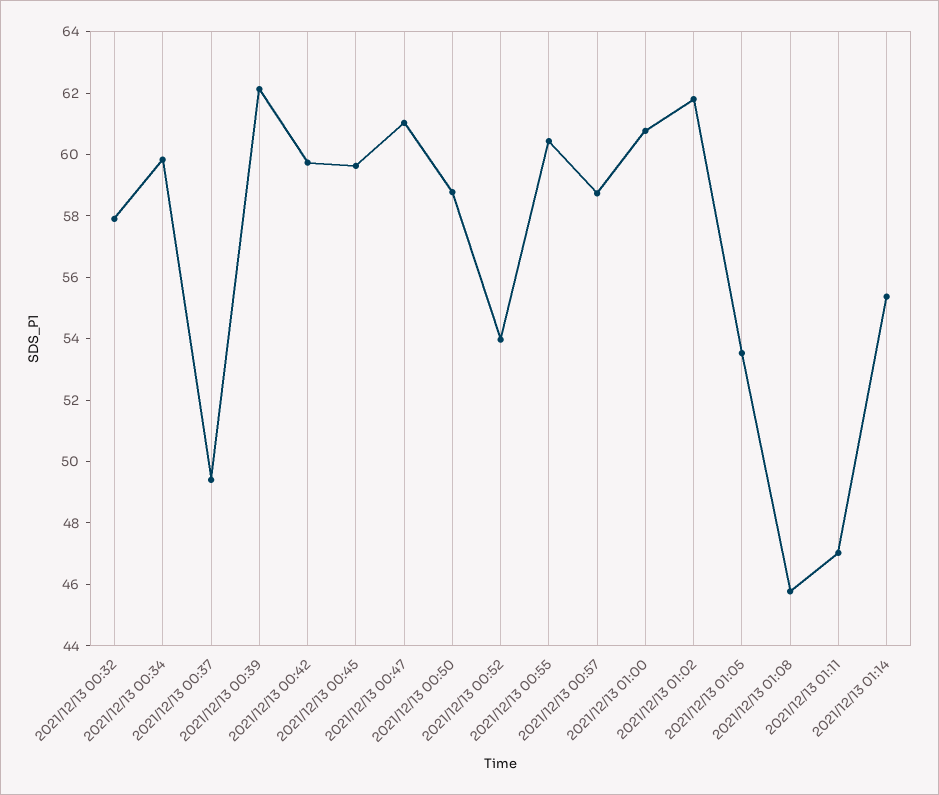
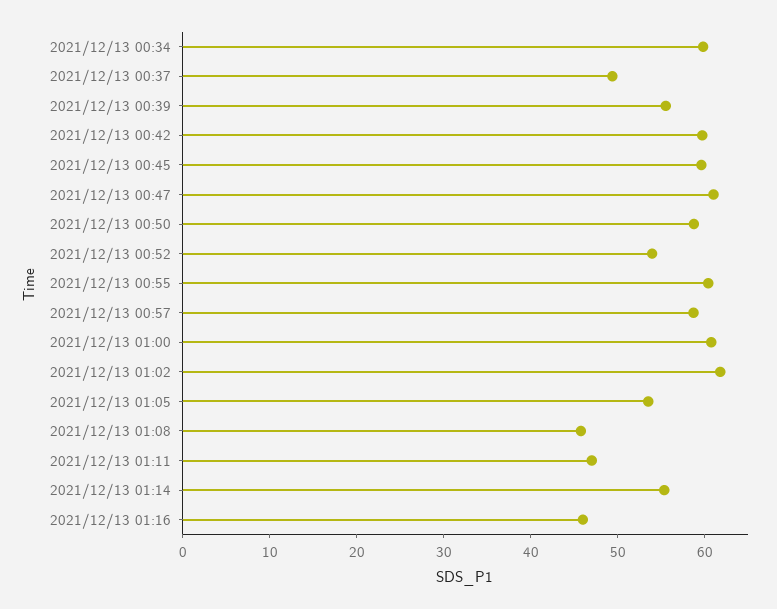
2021/12/13 00:32: 58 -> none
2021/12/13 00:39: 62 -> 56
2021/12/13 01:16: none -> 46

